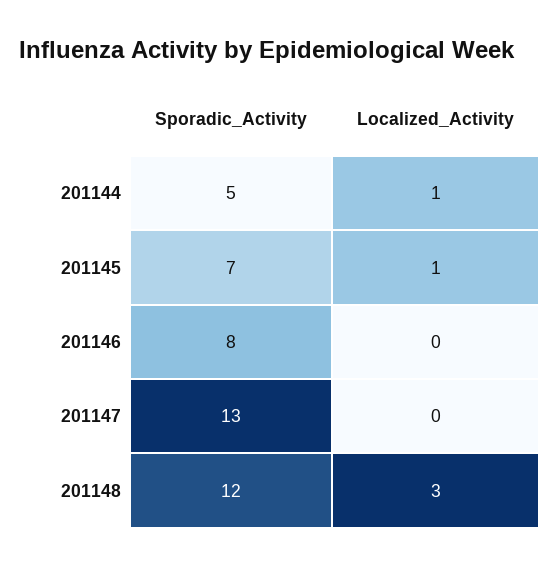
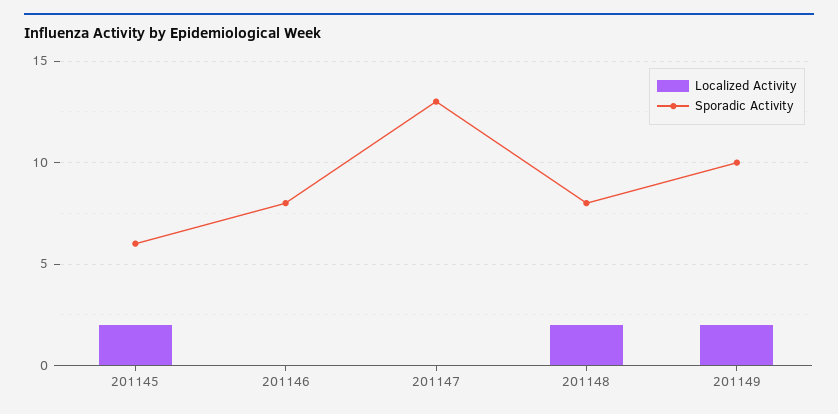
Sporadic_Activity, 201144: 5 -> none
Localized_Activity, 201144: 1 -> none
Sporadic_Activity, 201145: 7 -> 6
Localized_Activity, 201145: 1 -> 2
Sporadic_Activity, 201148: 12 -> 8
Localized_Activity, 201148: 3 -> 2
Localized_Activity, 201149: none -> 2
Sporadic_Activity, 201149: none -> 10

